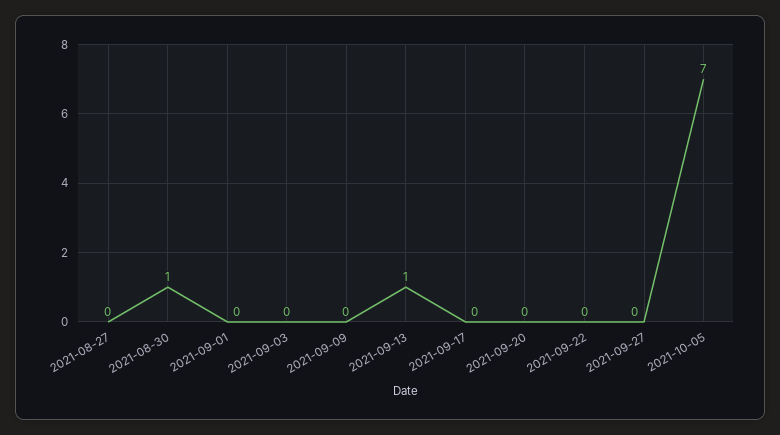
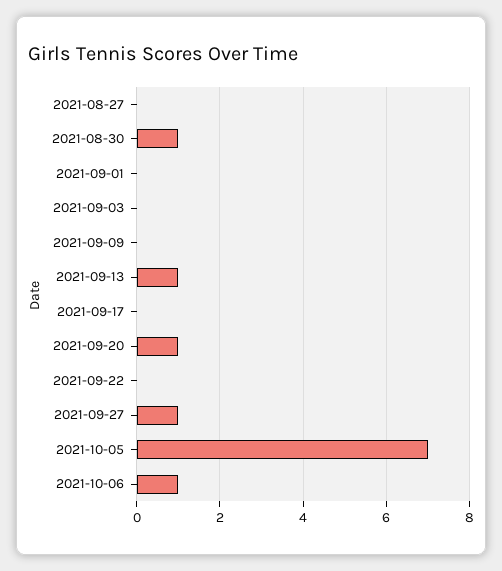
2021-09-20: 0 -> 1
2021-09-27: 0 -> 1
2021-10-06: none -> 1

